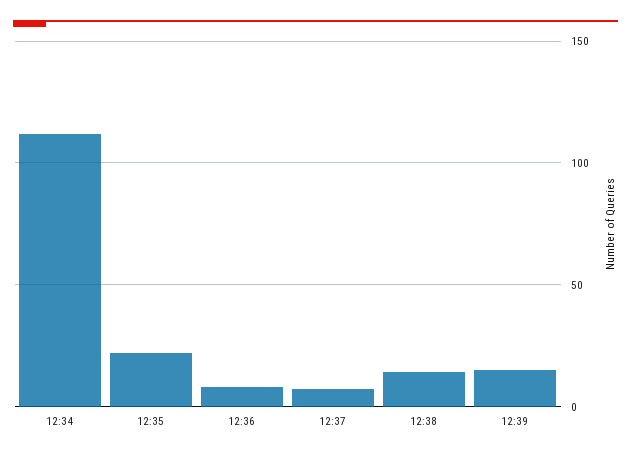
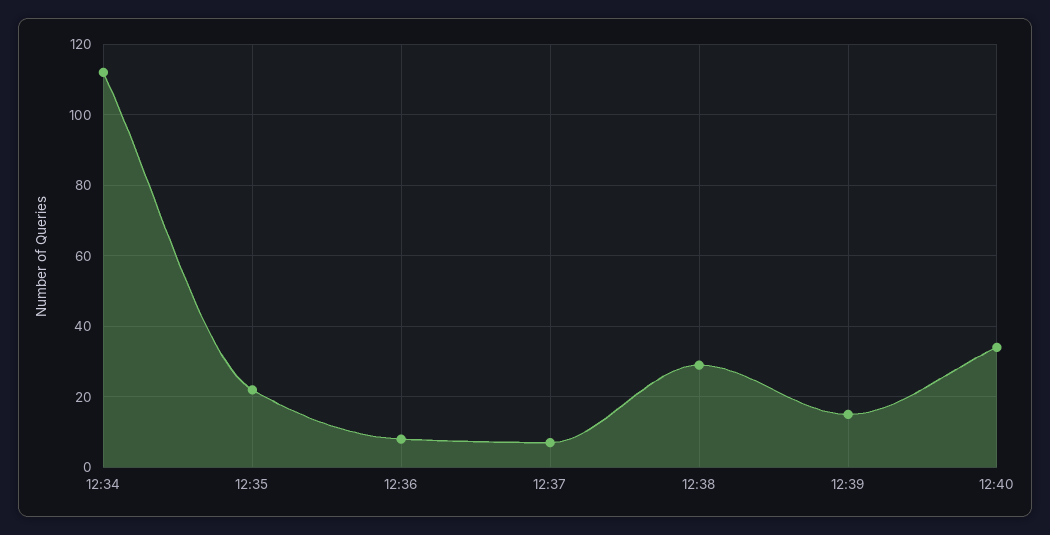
12:38: 15 -> 30
12:40: none -> 35

